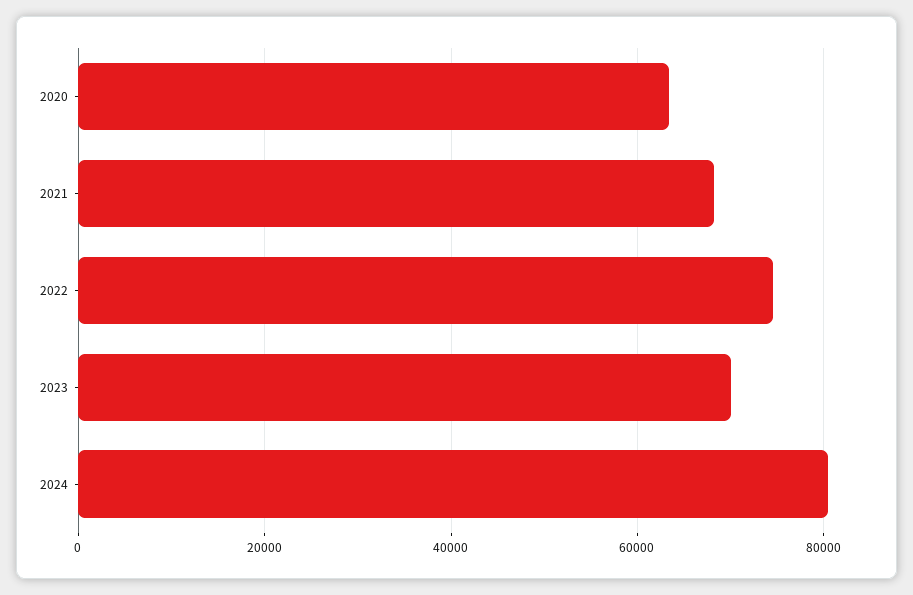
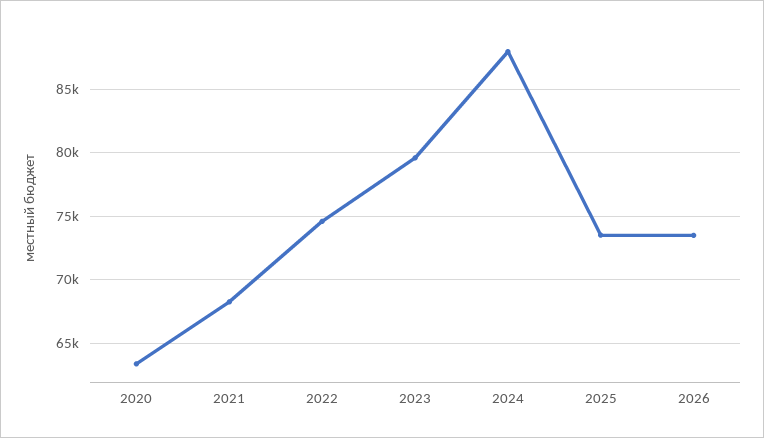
2023: 70000 -> 79500
2024: 80000 -> 88000
2025: none -> 73500
2026: none -> 73500

